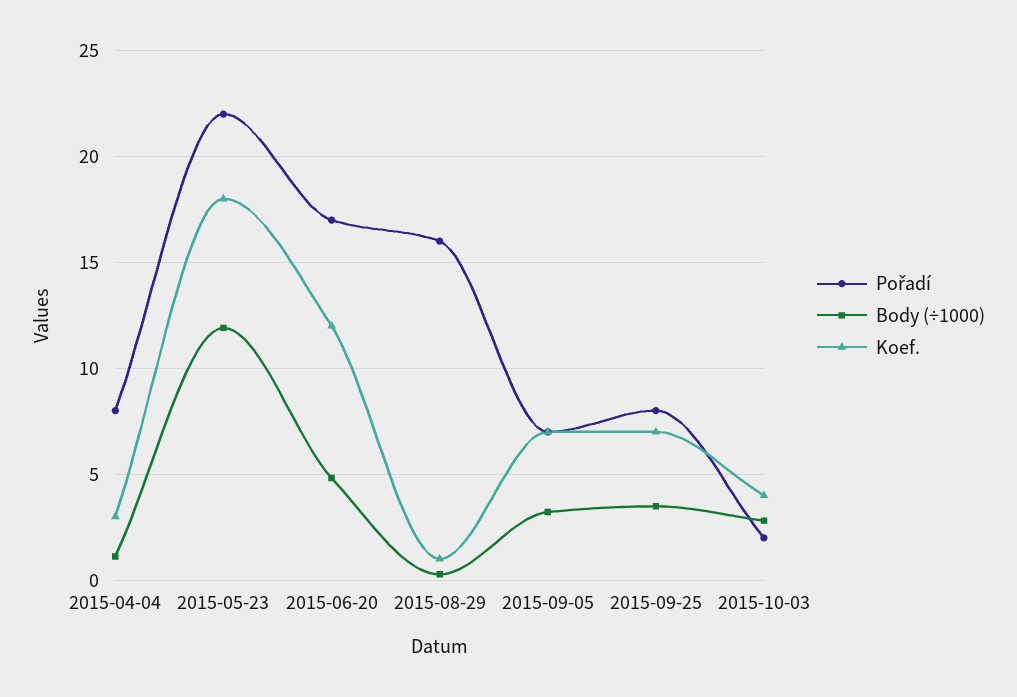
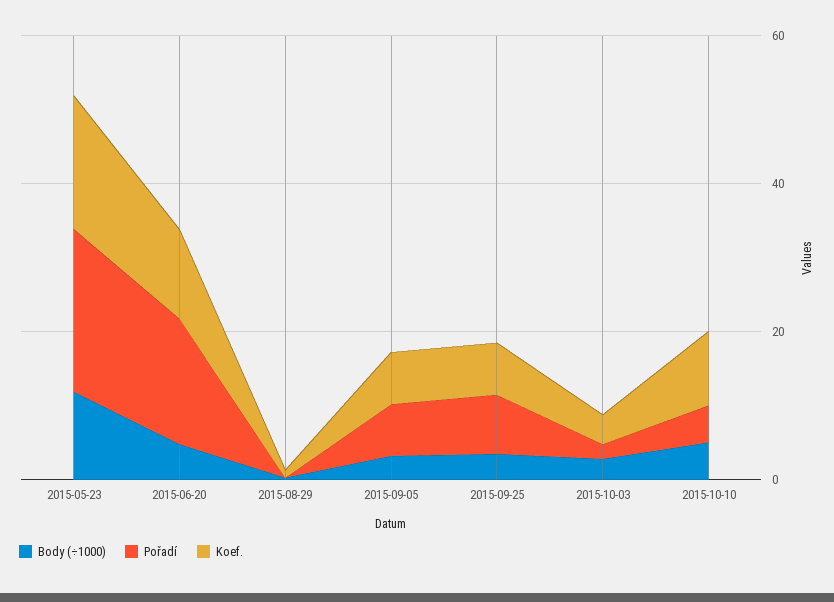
Pořadí, 2015-04-04: 8 -> none
Body (÷1000), 2015-04-04: 1 -> none
Koef., 2015-04-04: 3 -> none
Pořadí, 2015-08-29: 16 -> 0
Body (÷1000), 2015-10-10: none -> 5
Pořadí, 2015-10-10: none -> 5
Koef., 2015-10-10: none -> 10

